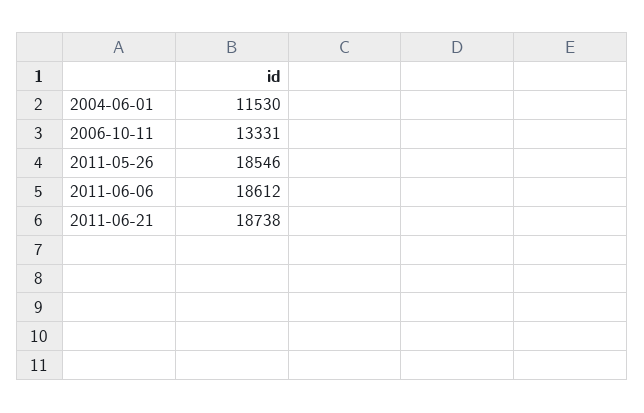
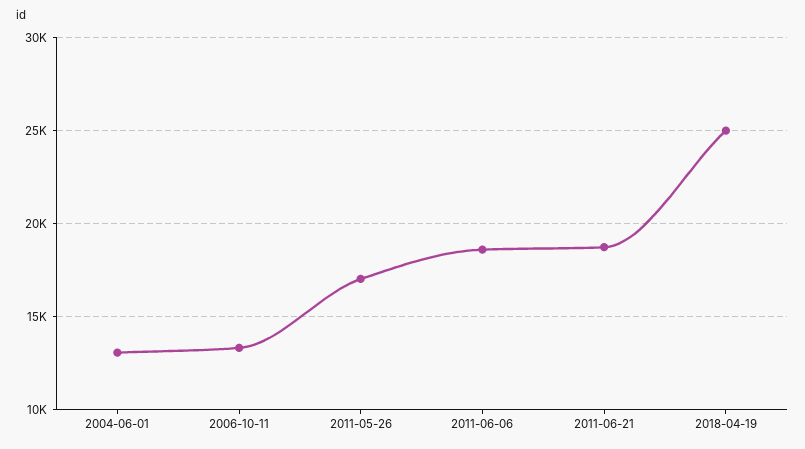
2004-06-01: 11530 -> 13000
2011-05-26: 18546 -> 17000
2018-04-19: none -> 25000

